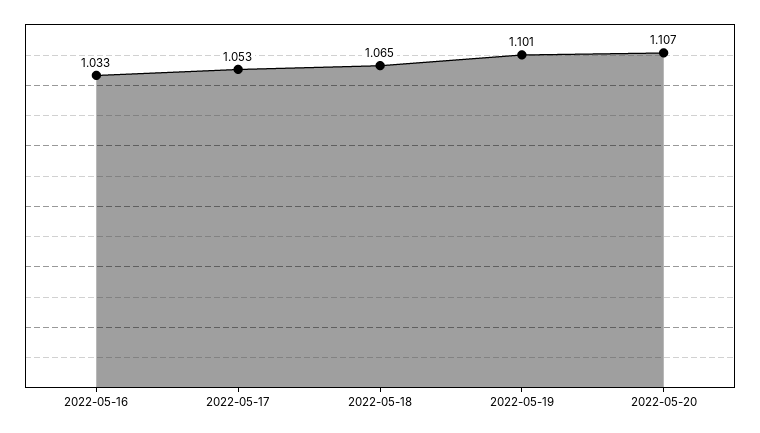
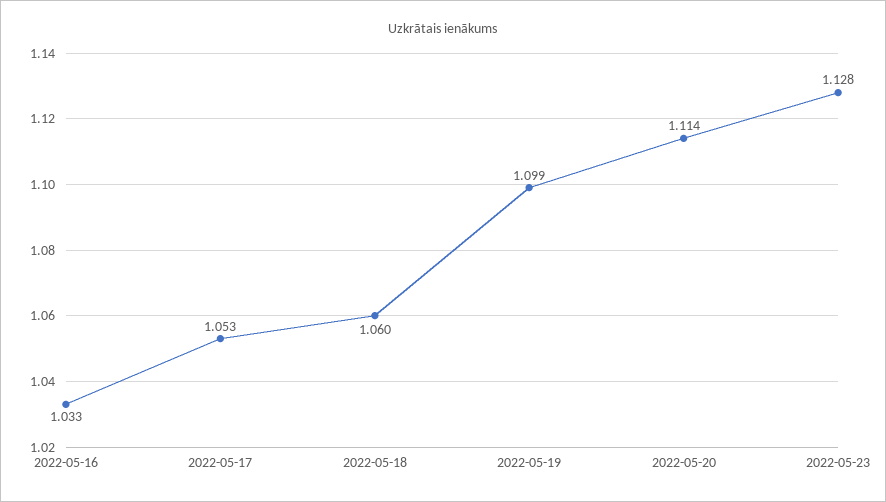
2022-05-18: 1.065 -> 1.06
2022-05-19: 1.101 -> 1.099
2022-05-20: 1.107 -> 1.114
2022-05-23: none -> 1.128

